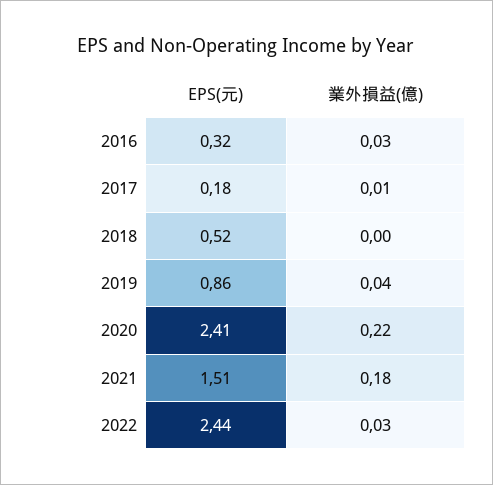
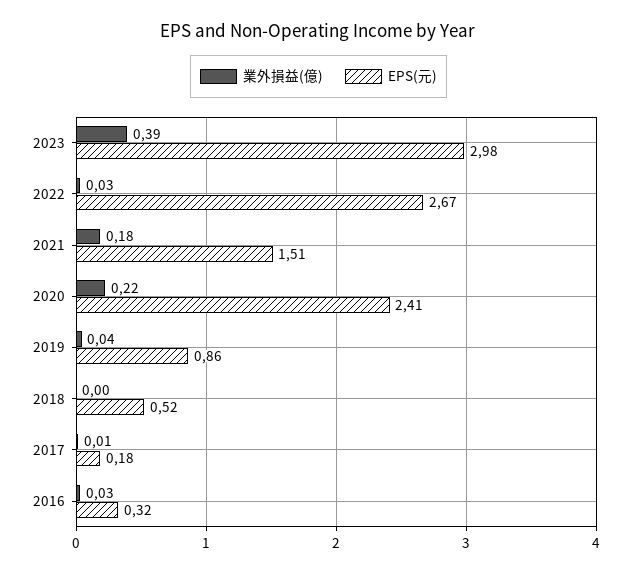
EPS(元), 2022: 2.44 -> 2.67
業外損益(億), 2023: none -> 0.39
EPS(元), 2023: none -> 2.98

